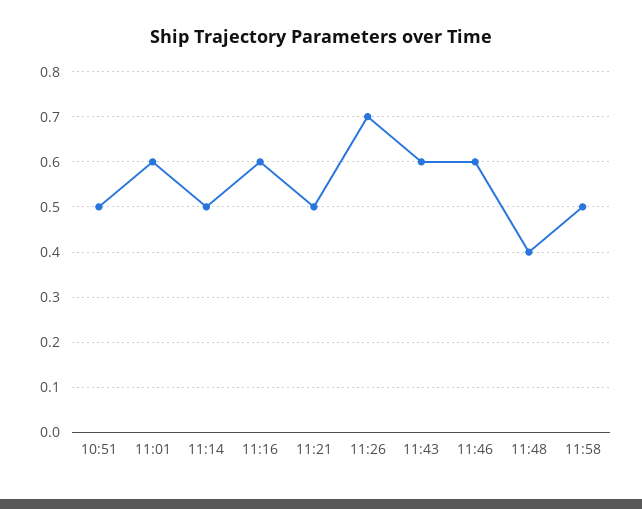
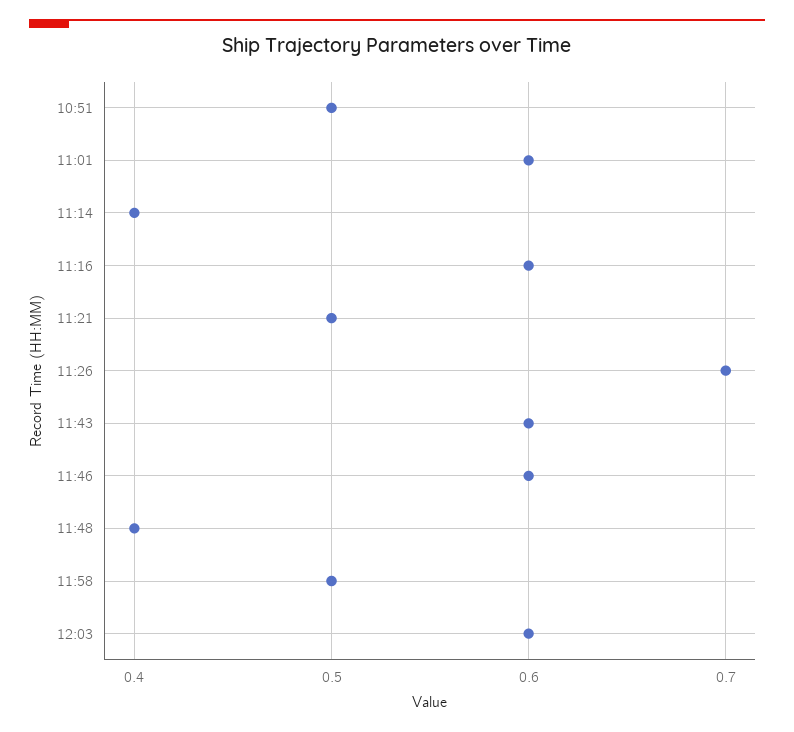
11:14: 0.5 -> 0.4
12:03: none -> 0.6

